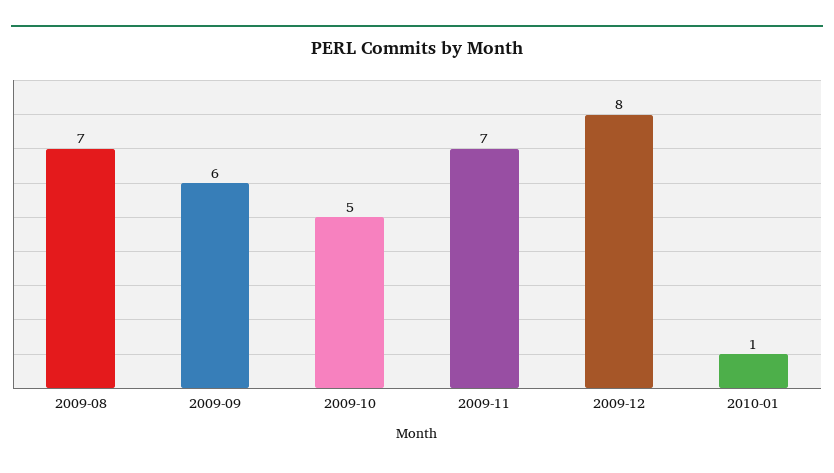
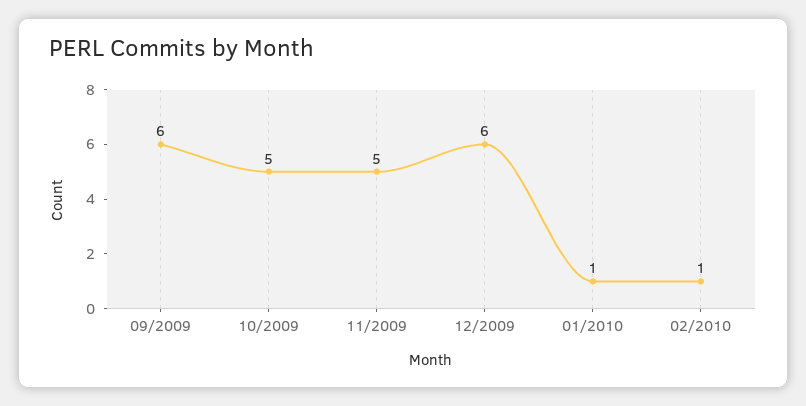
2009-08: 7 -> none
2009-11: 7 -> 5
2009-12: 8 -> 6
02/2010: none -> 1

